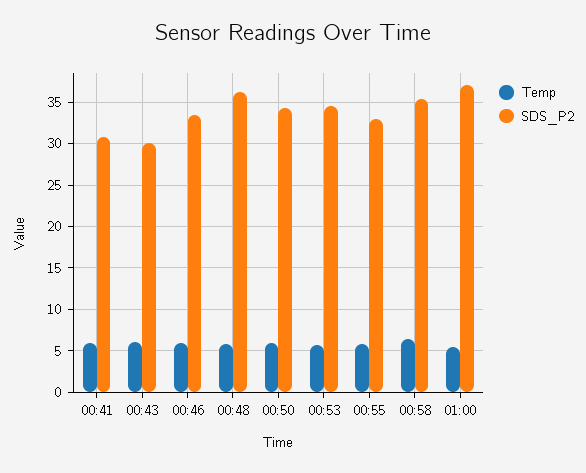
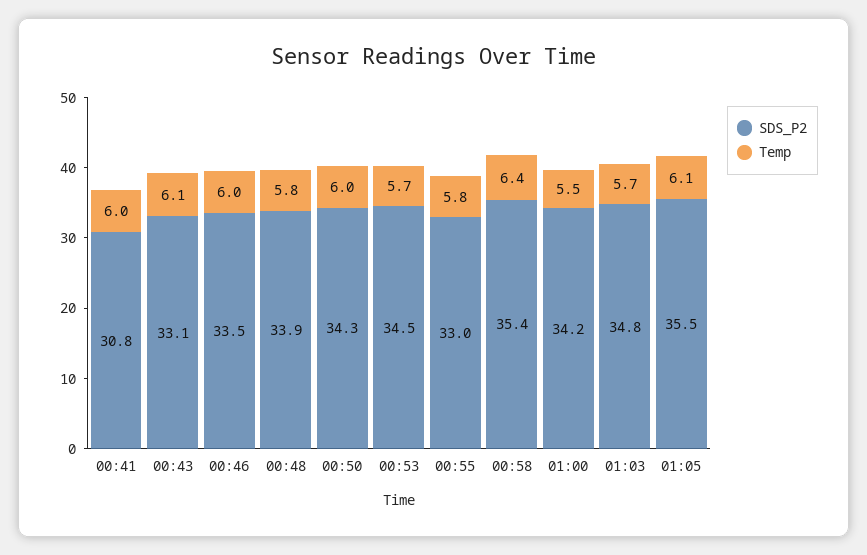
SDS_P2, 00:43: 30 -> 33.1
SDS_P2, 00:48: 36 -> 33.9
SDS_P2, 01:00: 37 -> 34.2
SDS_P2, 01:03: none -> 34.8
Temp, 01:03: none -> 5.7
SDS_P2, 01:05: none -> 35.5
Temp, 01:05: none -> 6.1

